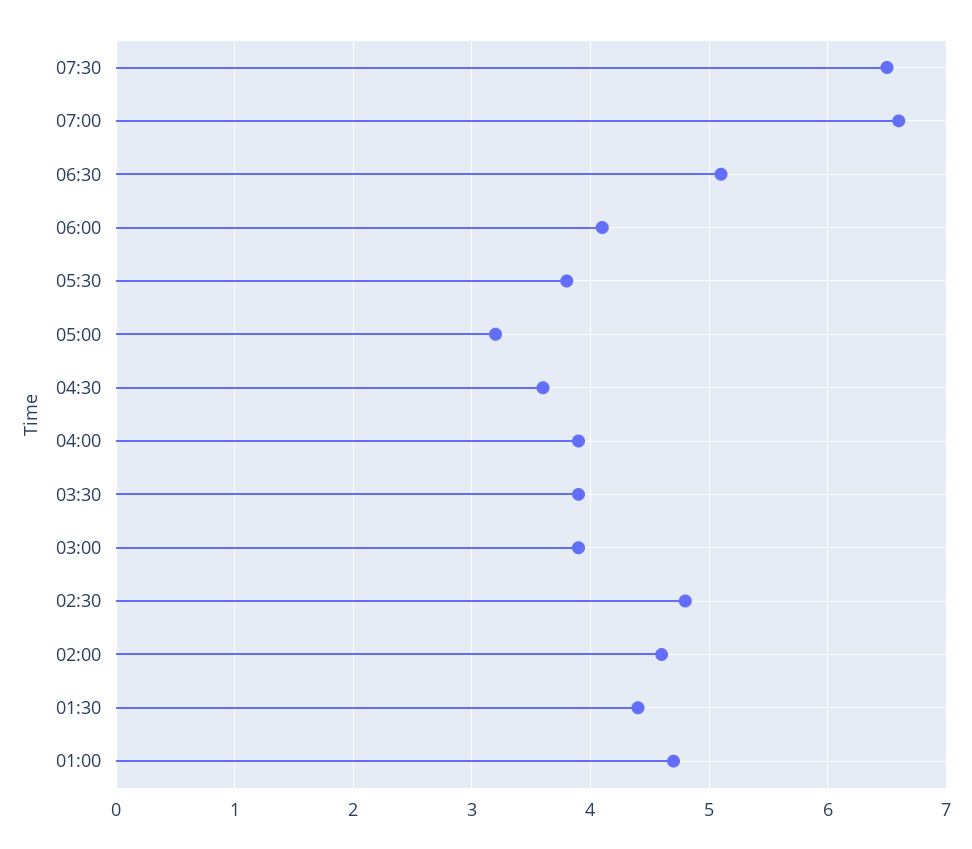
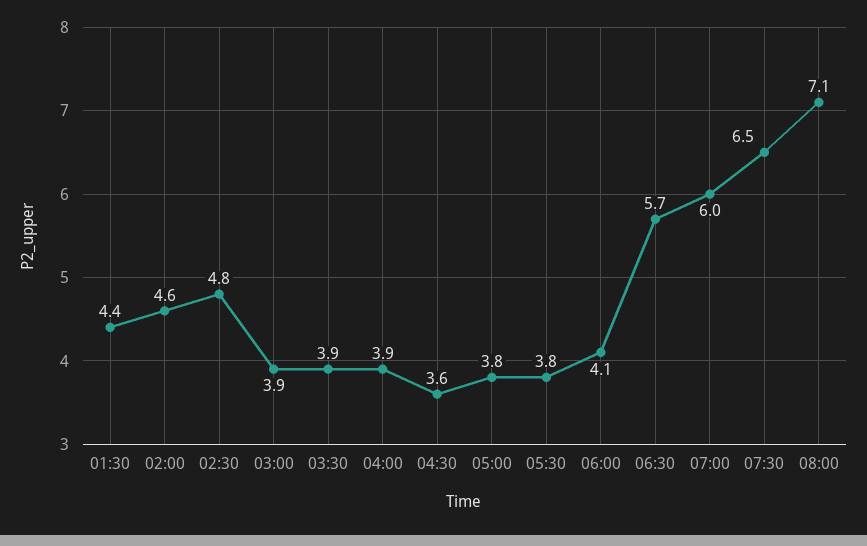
07:00: 6.6 -> 6
06:30: 5.1 -> 5.7
05:00: 3.2 -> 3.8
01:00: 4.7 -> none
08:00: none -> 7.1

